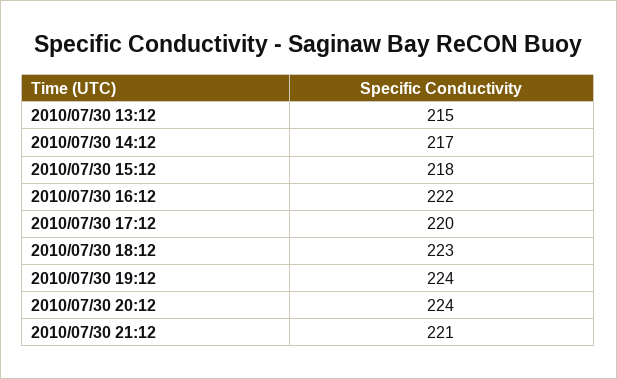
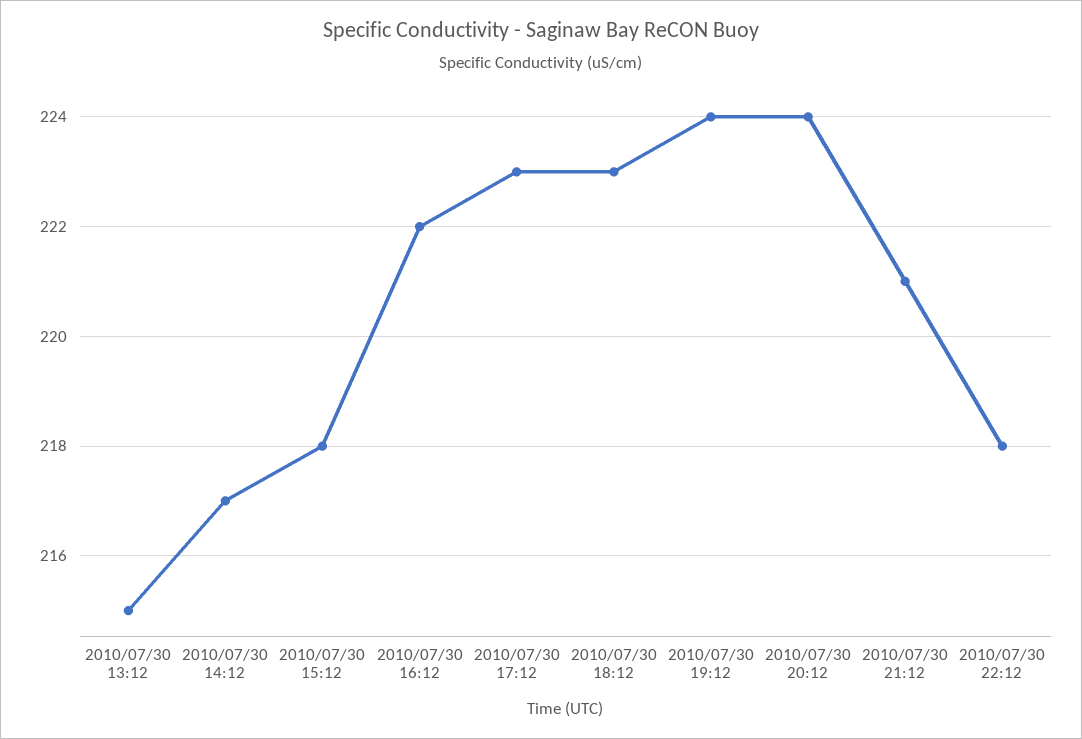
2010/07/30 17:12: 220 -> 223
2010/07/30 22:12: none -> 218

